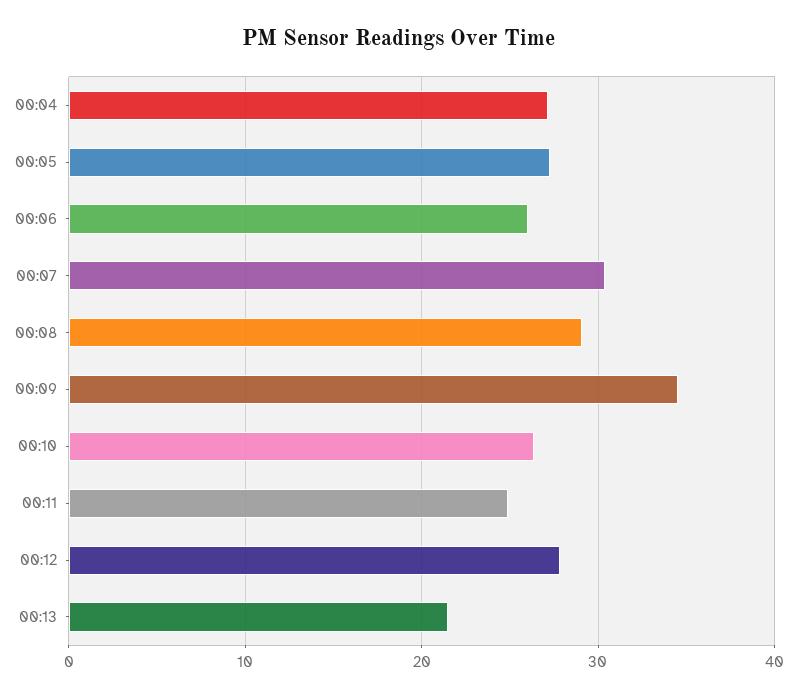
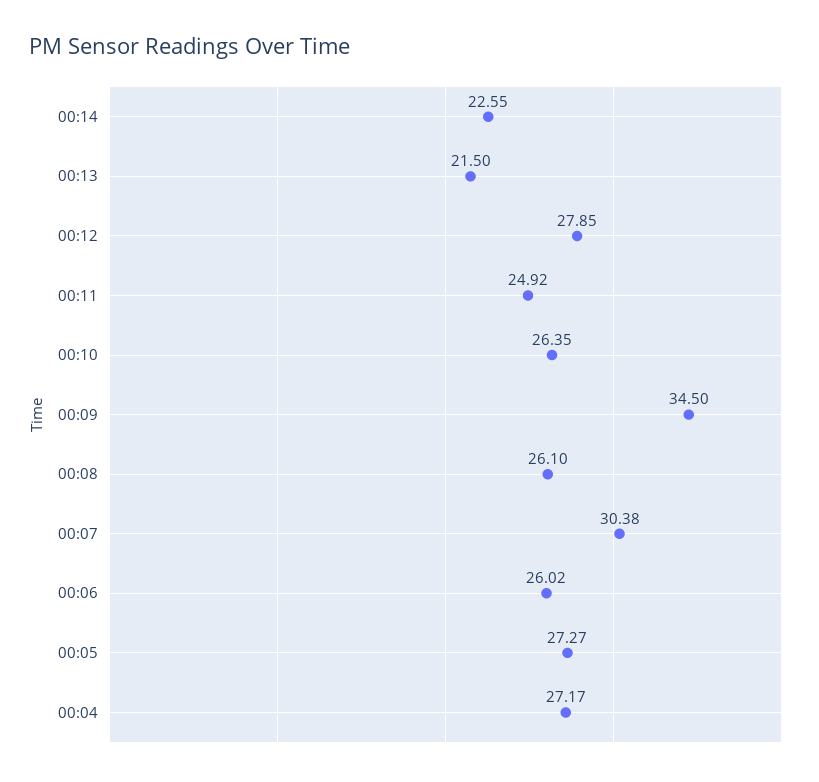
00:08: 29 -> 26.1
00:14: none -> 22.55

